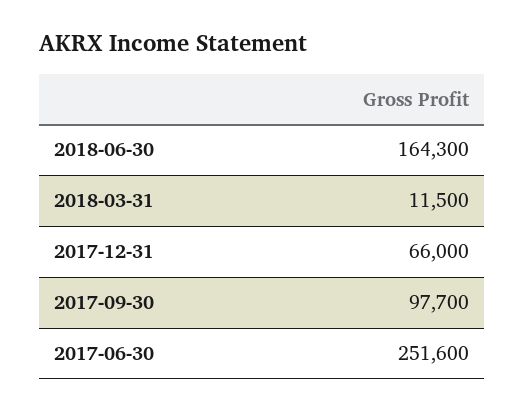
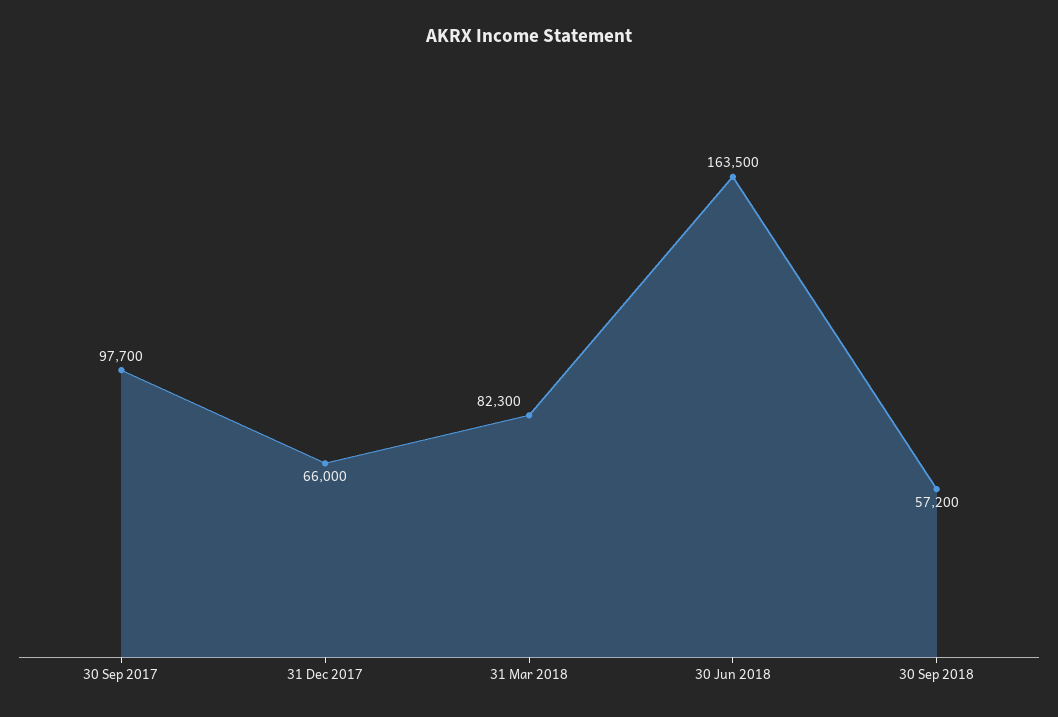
2018-06-30: 164300 -> 163500
2018-03-31: 11500 -> 82300
2017-06-30: 251600 -> none
30 Sep 2018: none -> 57200

